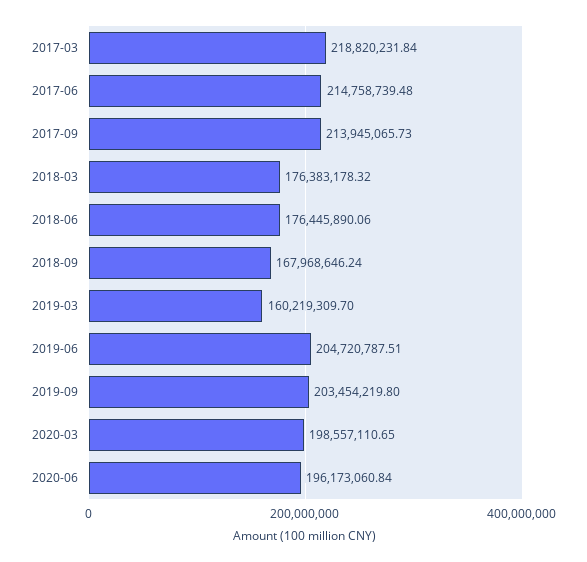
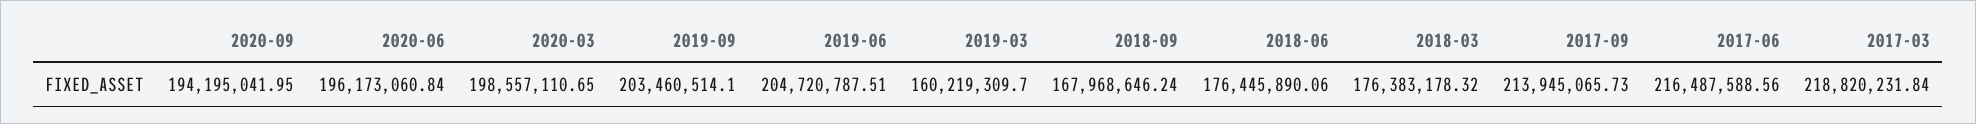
2017-06: 214758739.48 -> 216487588.56
2019-09: 203454219.8 -> 203460514.1
2020-09: none -> 194195041.95

